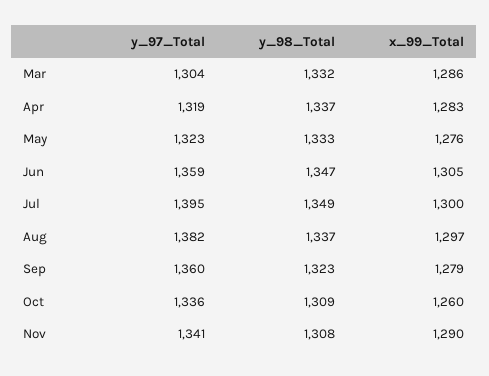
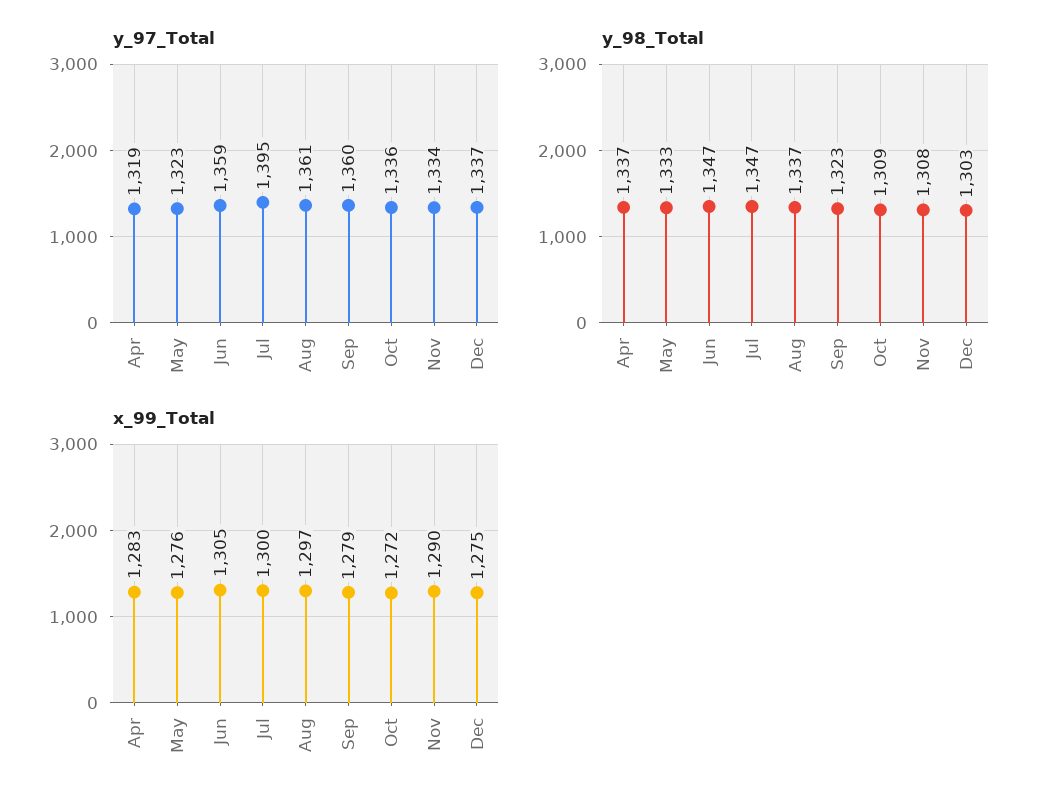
y_97_Total, Mar: 1304 -> none
y_98_Total, Mar: 1332 -> none
x_99_Total, Mar: 1286 -> none
y_98_Total, Jul: 1349 -> 1347
y_97_Total, Aug: 1382 -> 1361
x_99_Total, Oct: 1260 -> 1272
y_97_Total, Nov: 1341 -> 1334
y_97_Total, Dec: none -> 1337
y_98_Total, Dec: none -> 1303
x_99_Total, Dec: none -> 1275

